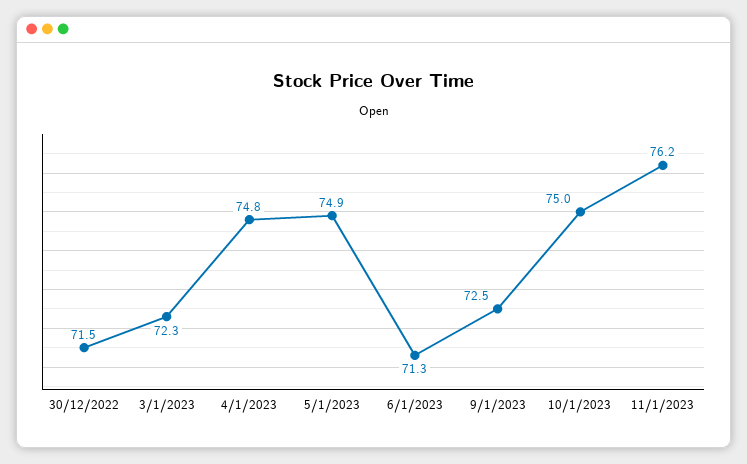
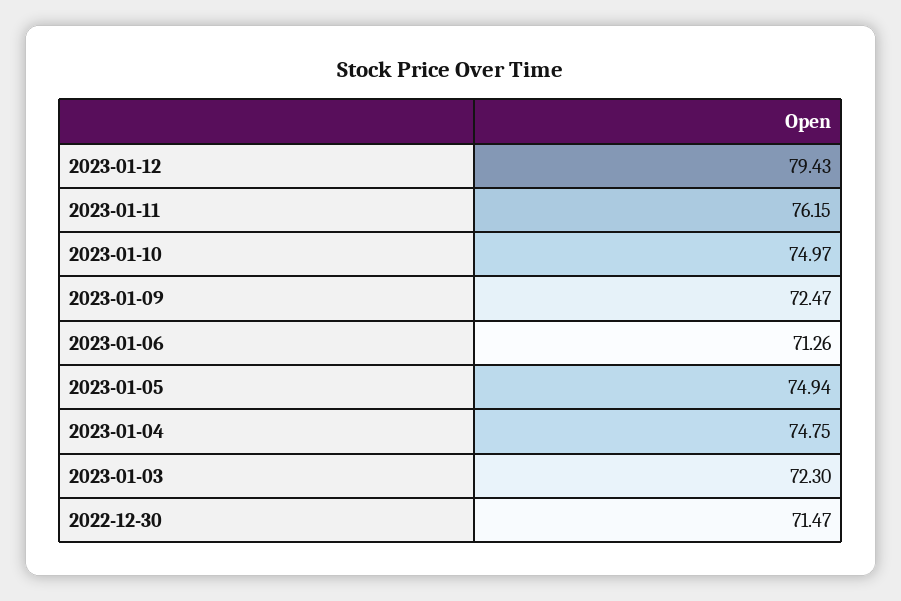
2023-01-12: none -> 79.43

